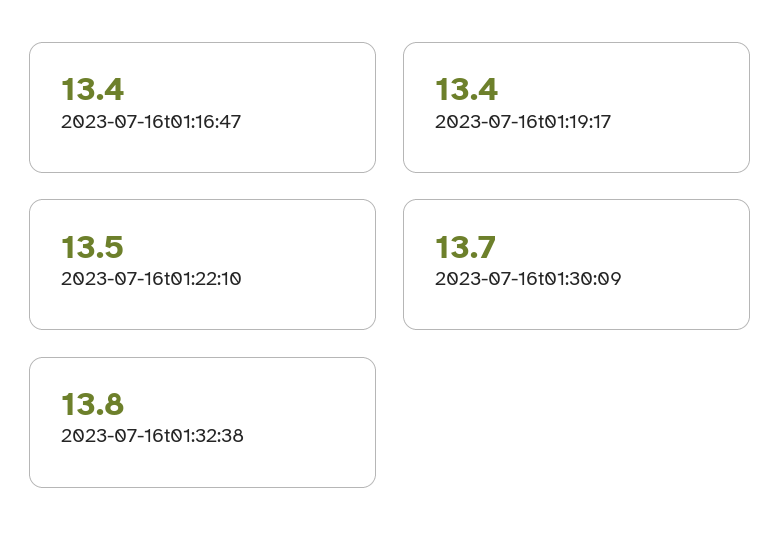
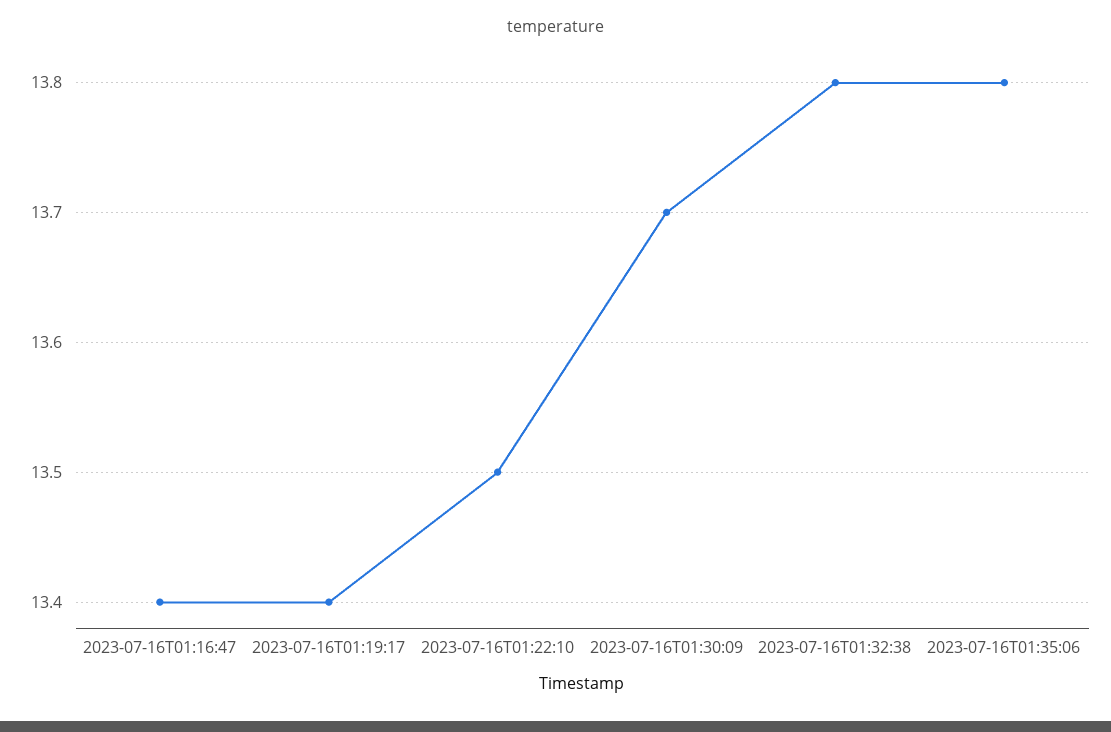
2023-07-16T01:35:06: none -> 13.8

